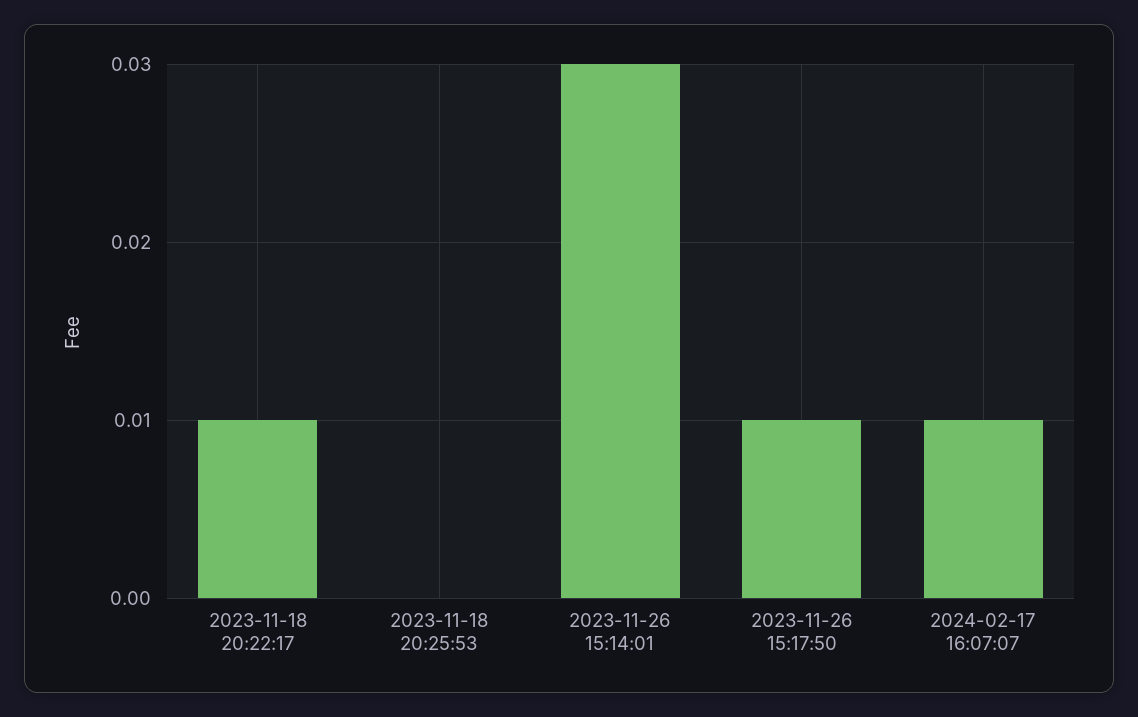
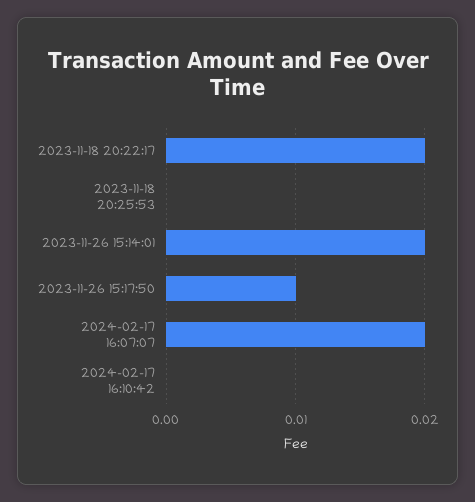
2023-11-18 20:22:17: 0.01 -> 0.02
2023-11-26 15:14:01: 0.03 -> 0.02
2024-02-17 16:07:07: 0.01 -> 0.02
2024-02-17 16:10:42: none -> 0

